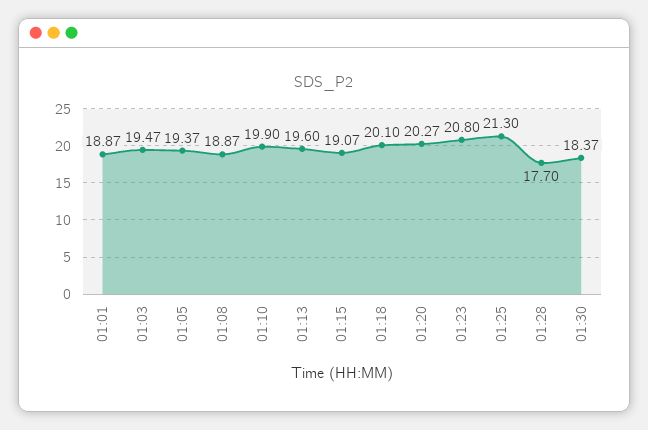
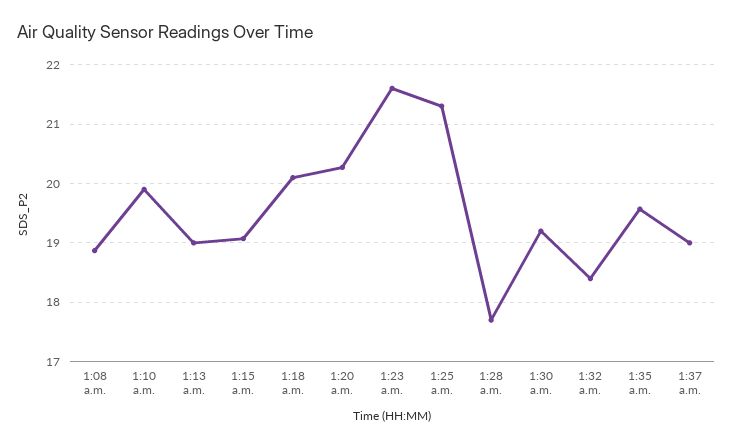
01:01: 18.87 -> none
01:03: 19.47 -> none
01:05: 19.37 -> none
01:13: 19.6 -> 19
01:23: 20.8 -> 21.6
01:30: 18.37 -> 19.2
1:32 a.m.: none -> 18.4
1:35 a.m.: none -> 19.6
1:37 a.m.: none -> 19

